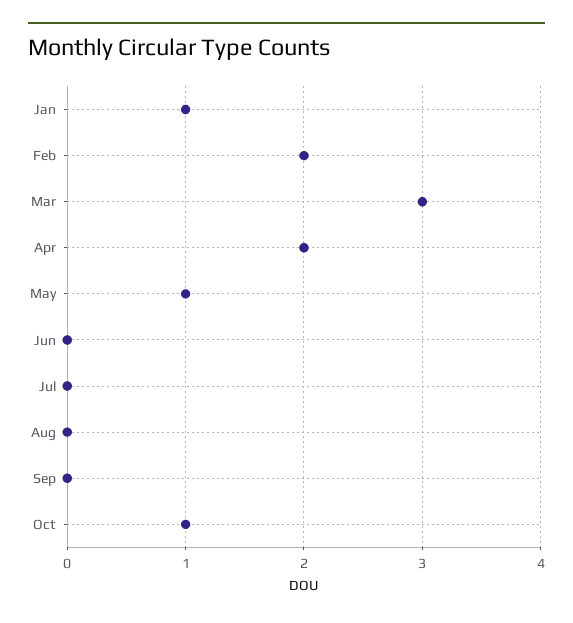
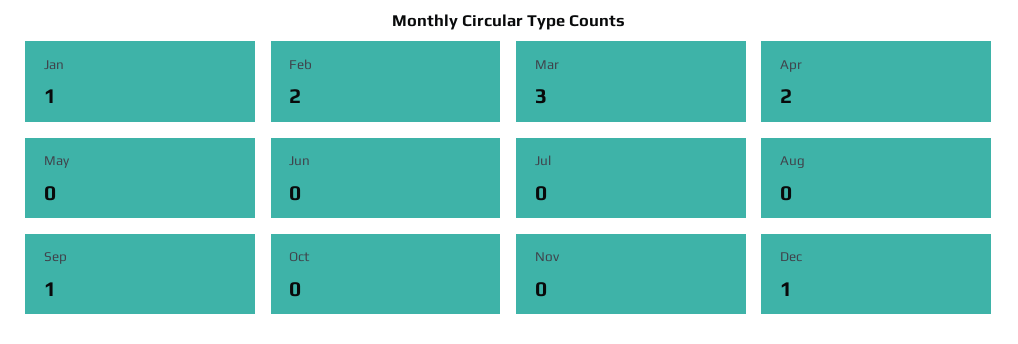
May: 1 -> 0
Sep: 0 -> 1
Oct: 1 -> 0
Nov: none -> 0
Dec: none -> 1

